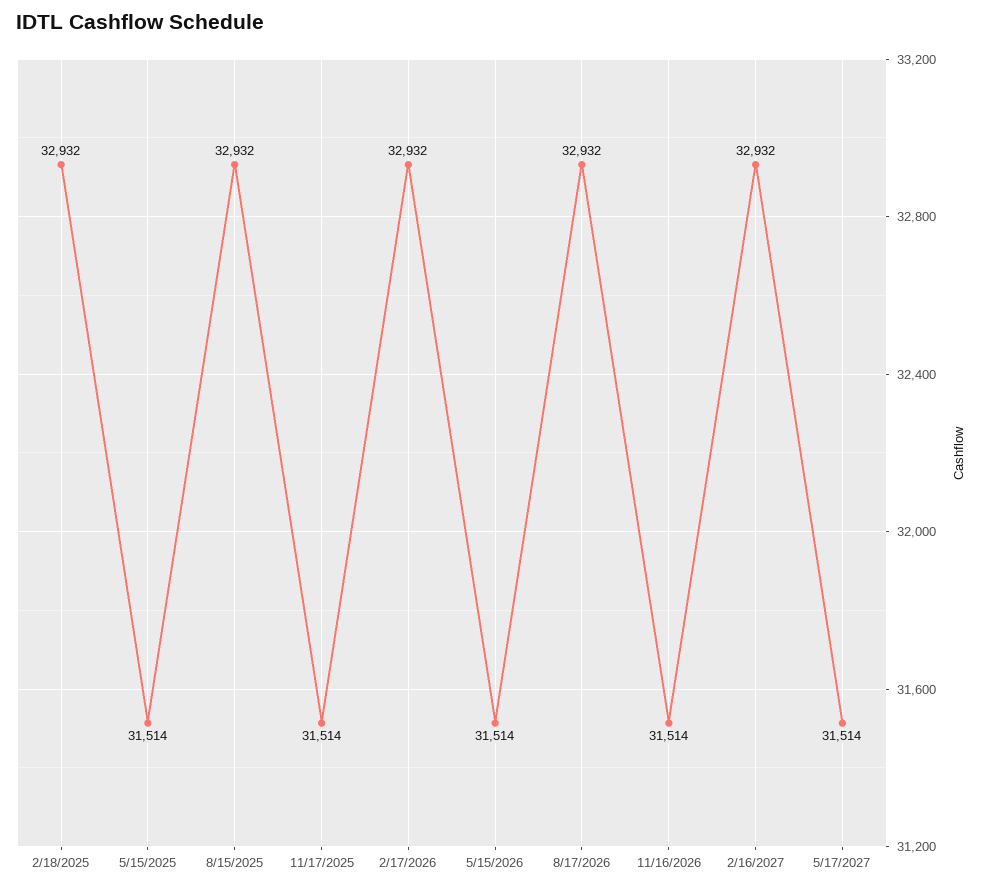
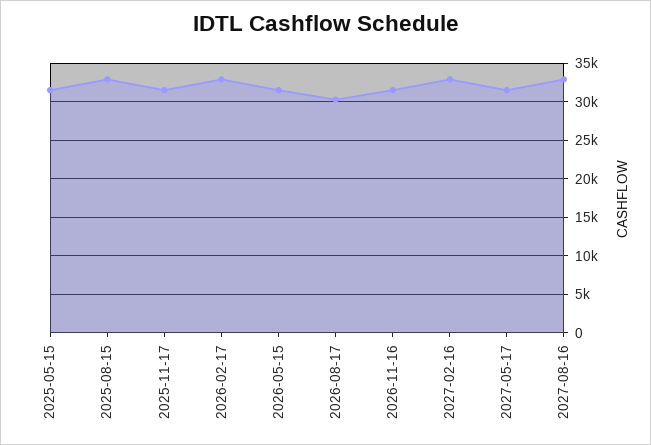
2/18/2025: 32932 -> none
8/17/2026: 32932 -> 30000
2027-08-16: none -> 33000

